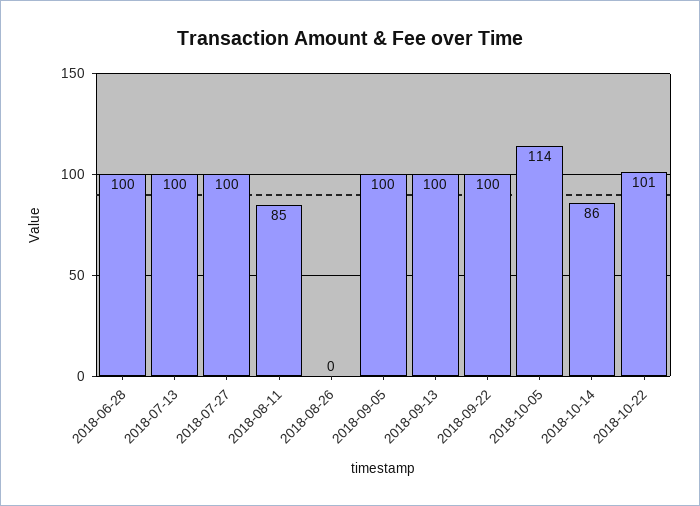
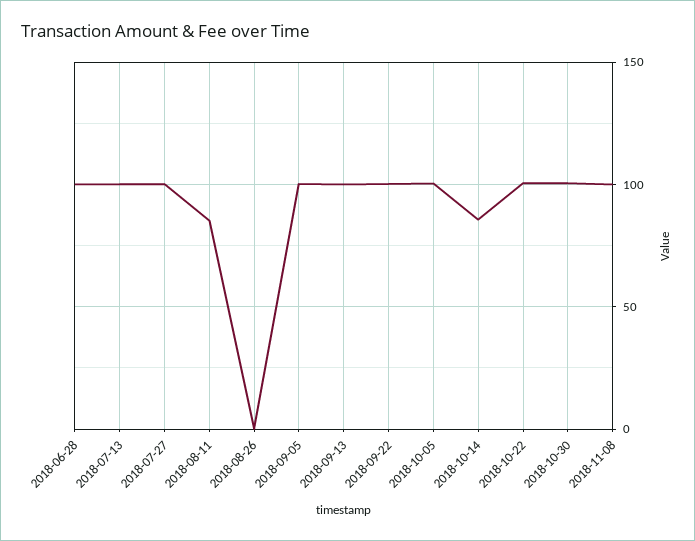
2018-10-05: 114 -> 100
2018-10-30: none -> 100
2018-11-08: none -> 100

